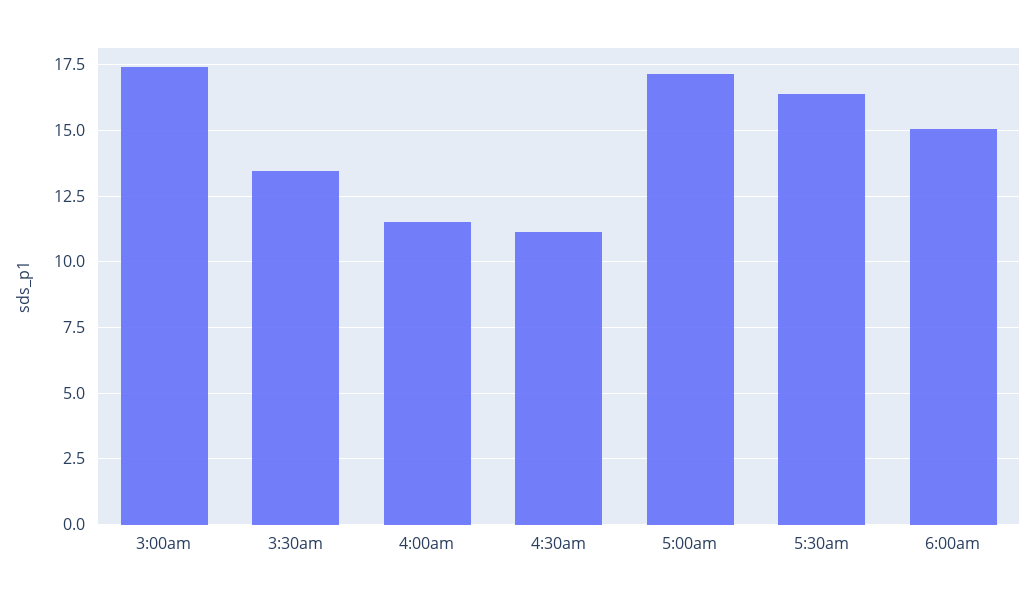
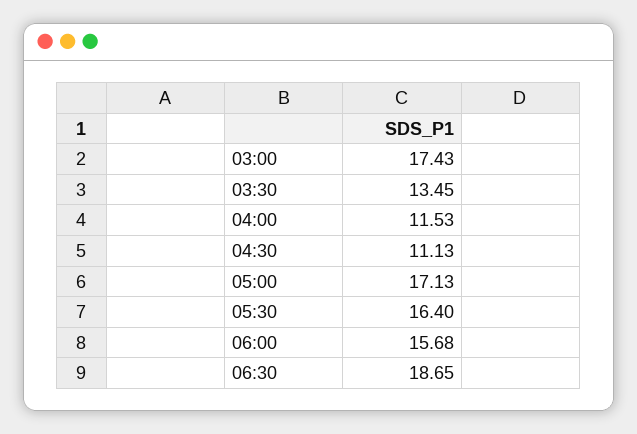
6:00am: 15 -> 15.68
06:30: none -> 18.65

